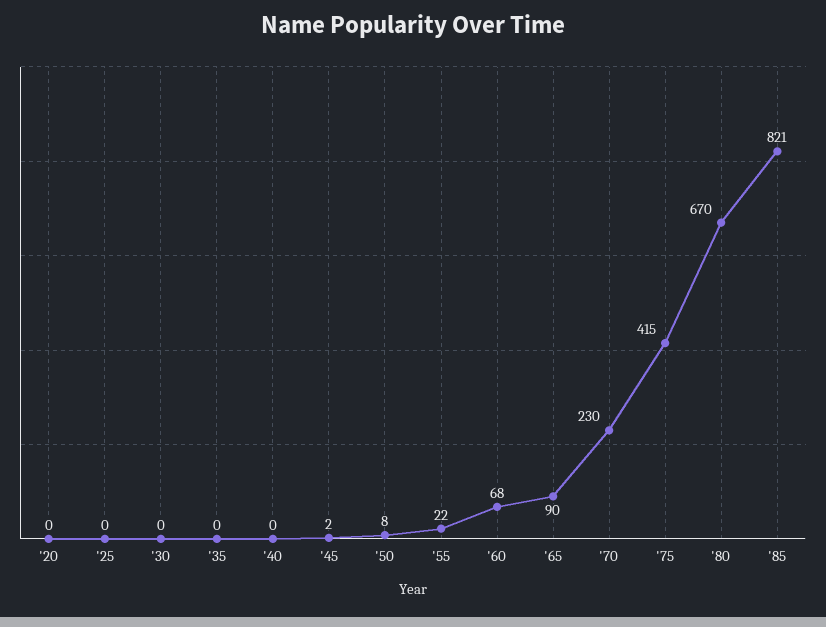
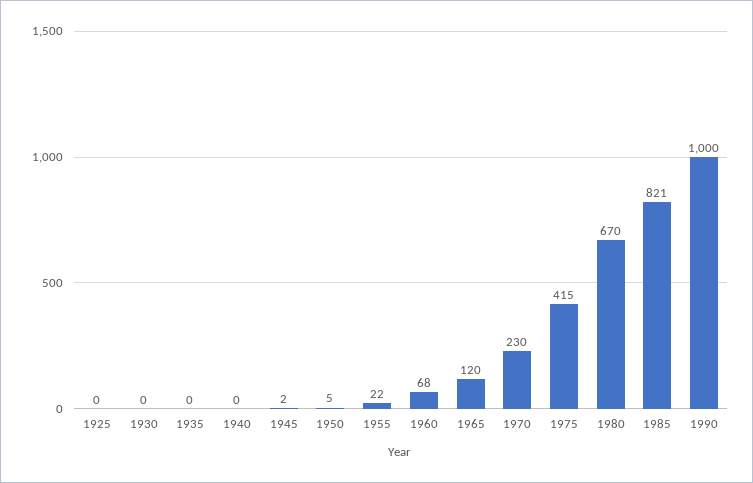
'20: 0 -> none
'50: 8 -> 5
'65: 90 -> 120
1990: none -> 1000

